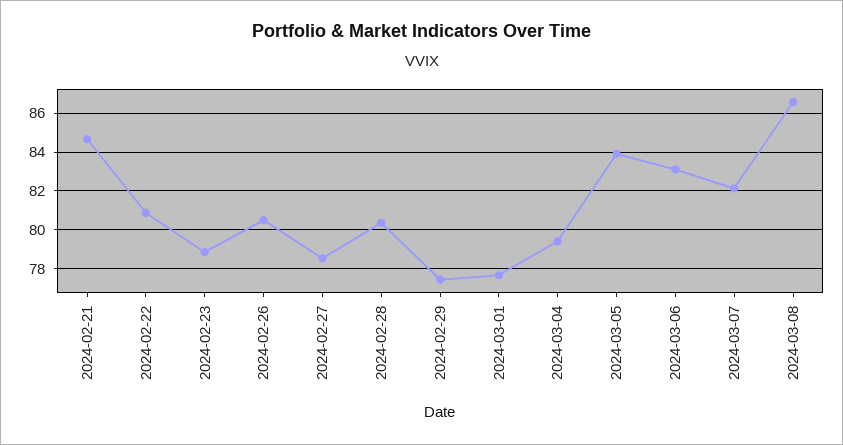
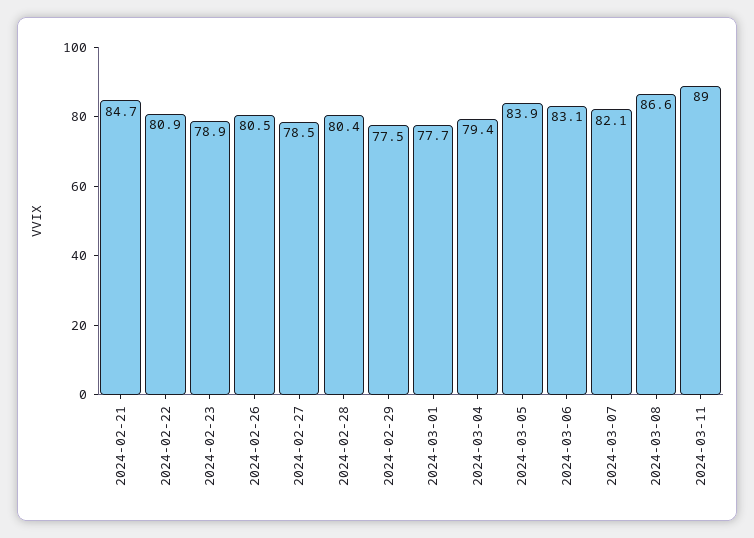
2024-03-11: none -> 89

